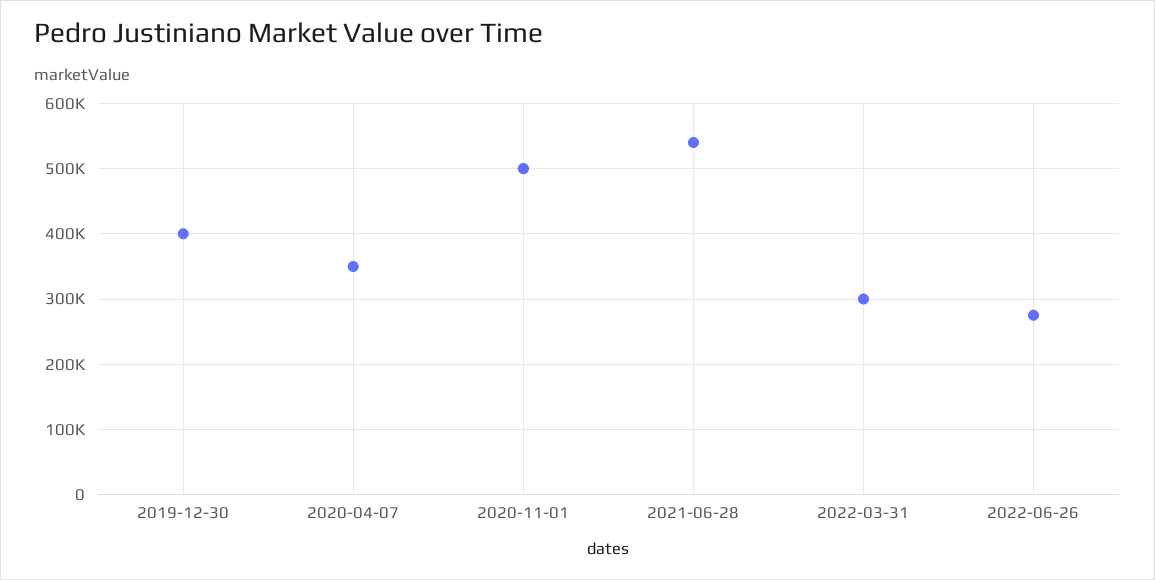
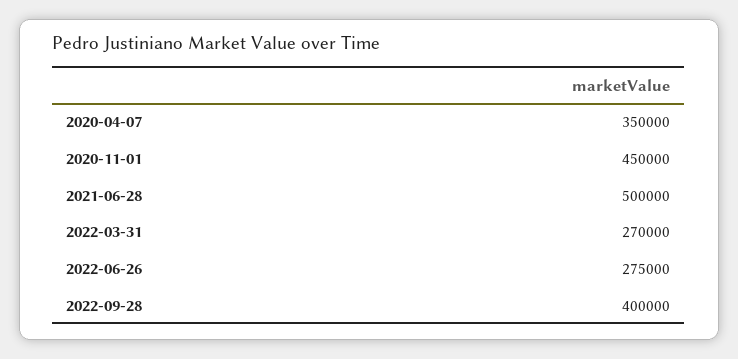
2019-12-30: 400000 -> none
2020-11-01: 500000 -> 450000
2021-06-28: 540000 -> 500000
2022-03-31: 300000 -> 270000
2022-09-28: none -> 400000

